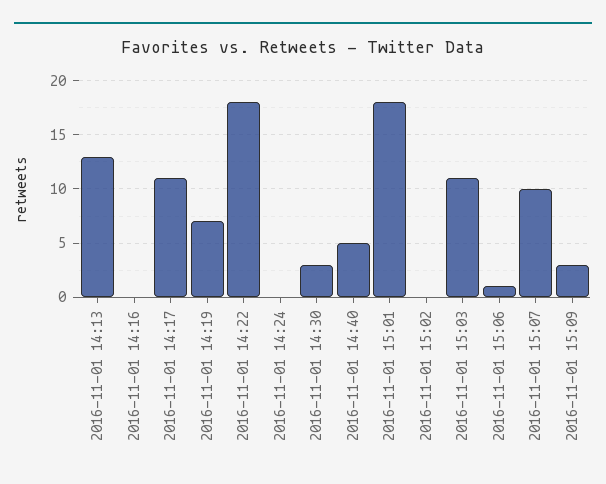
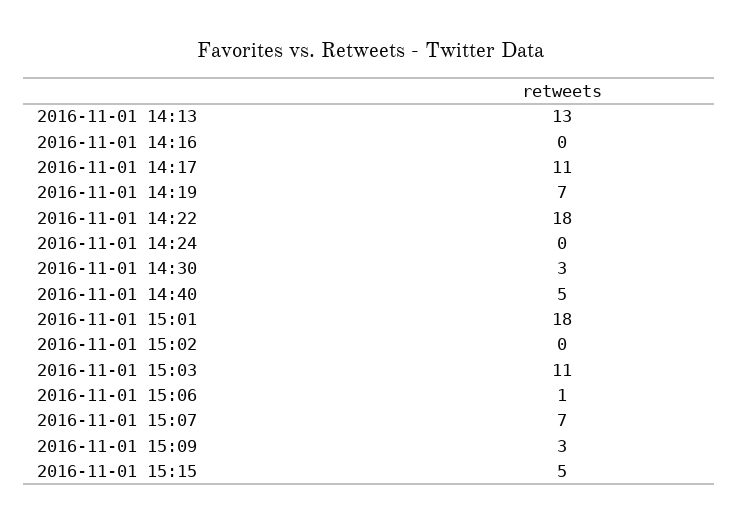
2016-11-01 15:07: 10 -> 7
2016-11-01 15:15: none -> 5

